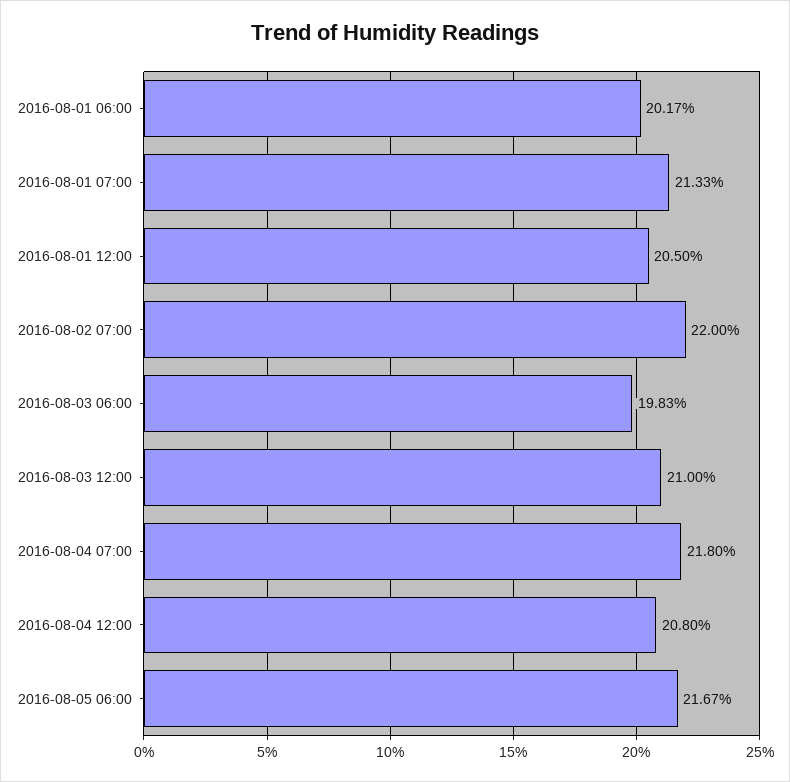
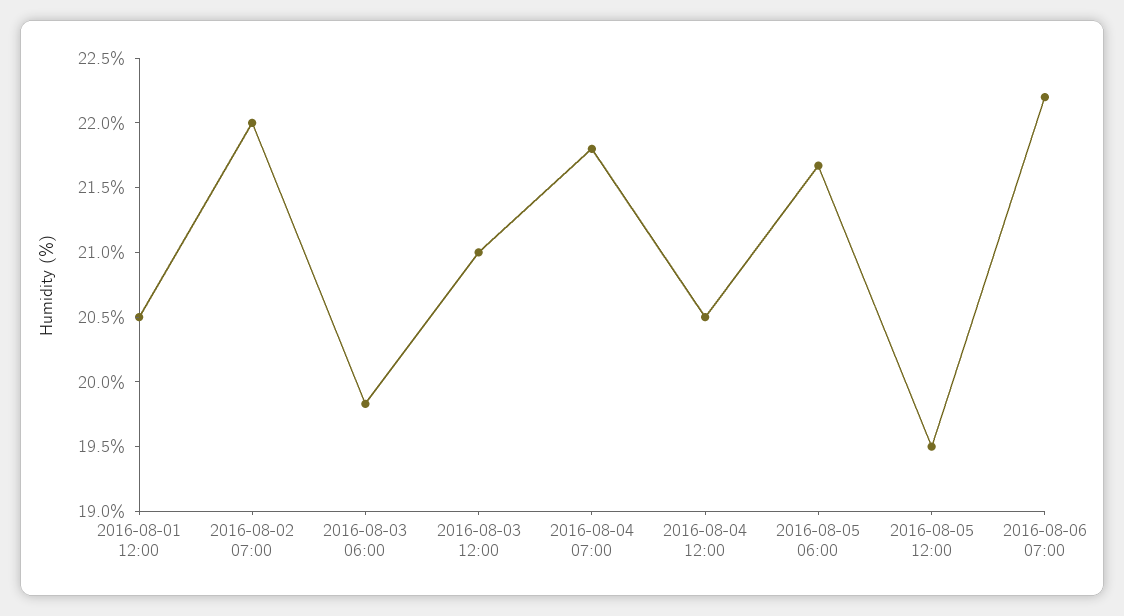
2016-08-01 06:00: 20.17 -> none
2016-08-01 07:00: 21.33 -> none
2016-08-04 12:00: 20.8 -> 20.5
2016-08-05 12:00: none -> 19.5
2016-08-06 07:00: none -> 22.2

